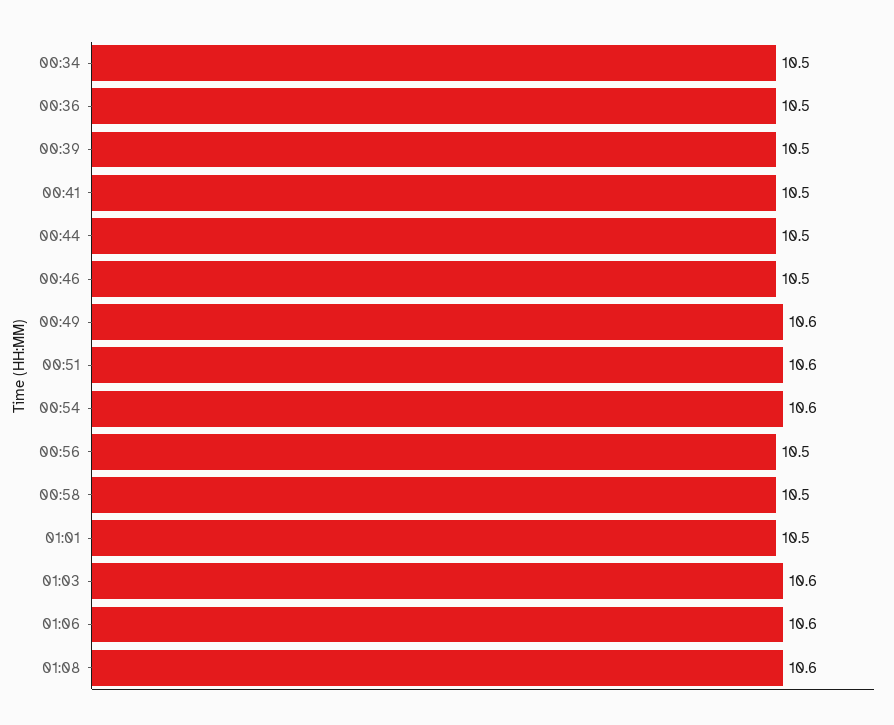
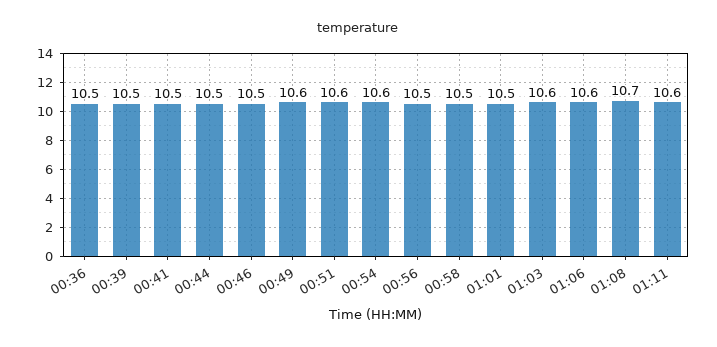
00:34: 10.5 -> none
01:08: 10.6 -> 10.7
01:11: none -> 10.6

